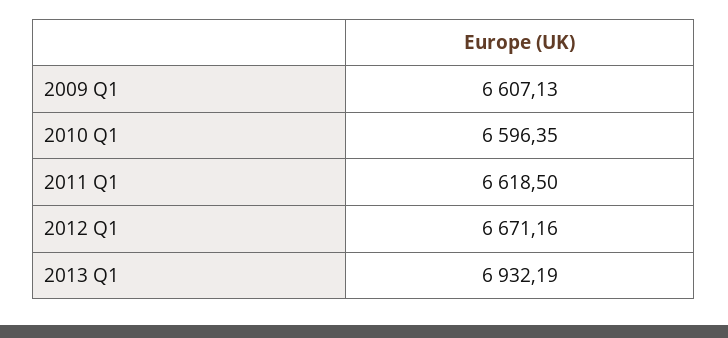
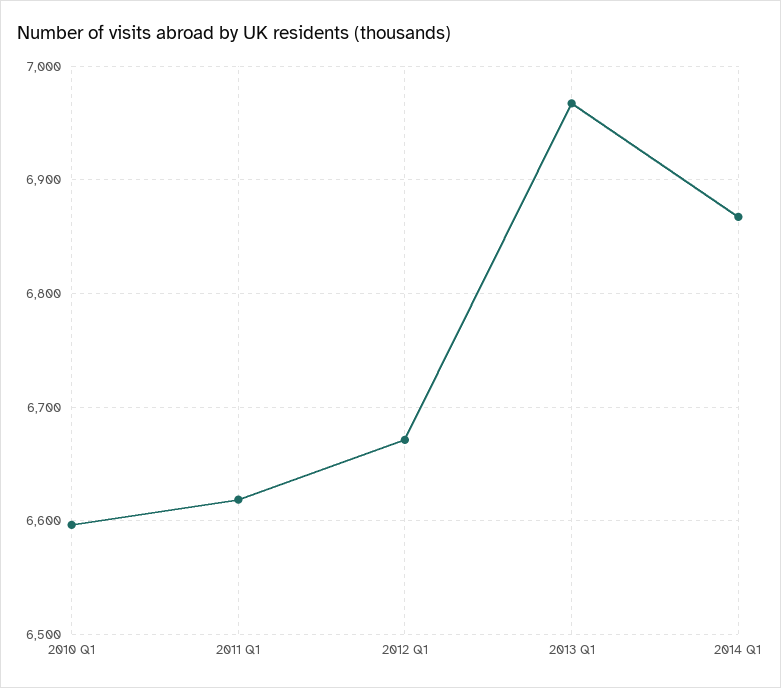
2009 Q1: 6607.13 -> none
2013 Q1: 6932.19 -> 6970
2014 Q1: none -> 6870

